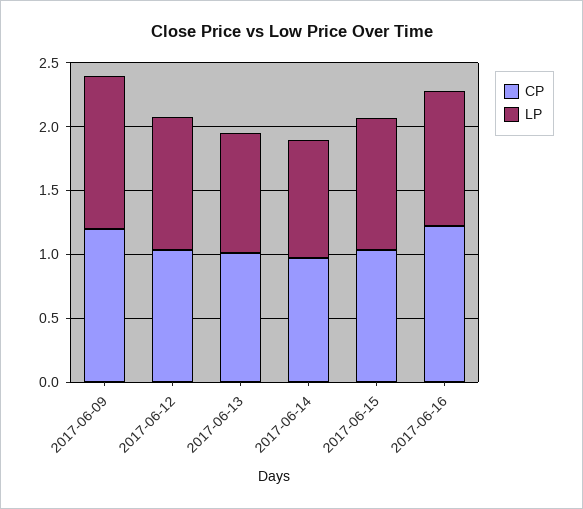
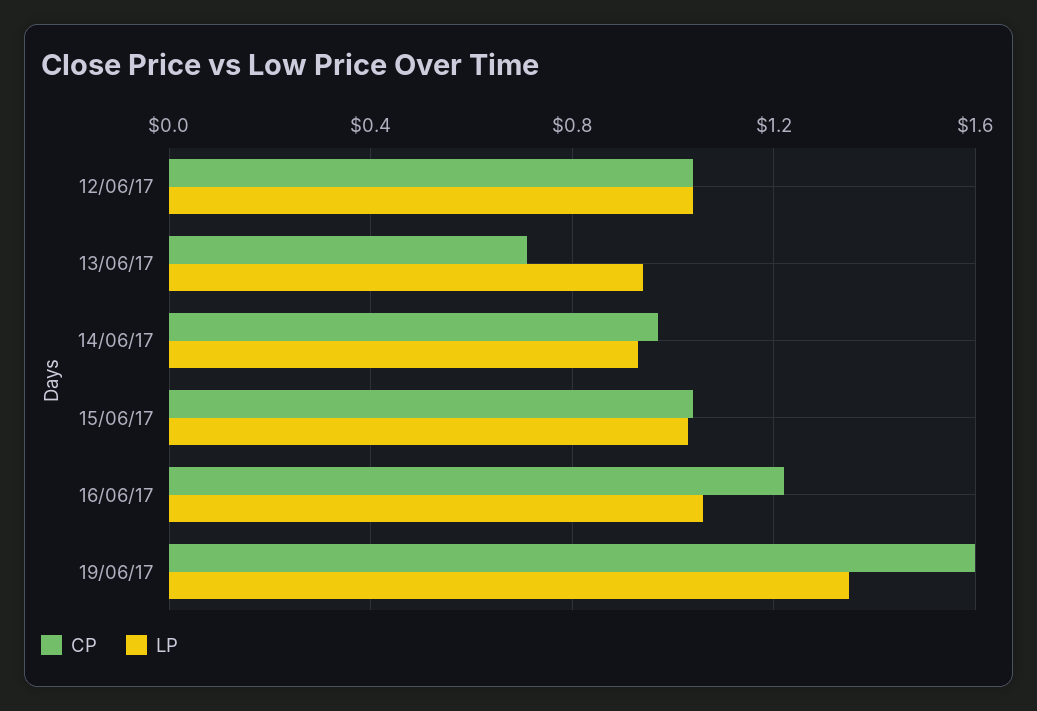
CP, 2017-06-09: 1.2 -> none
LP, 2017-06-09: 1.2 -> none
CP, 2017-06-13: 1 -> 0.7
CP, 19/06/17: none -> 1.6
LP, 19/06/17: none -> 1.35

